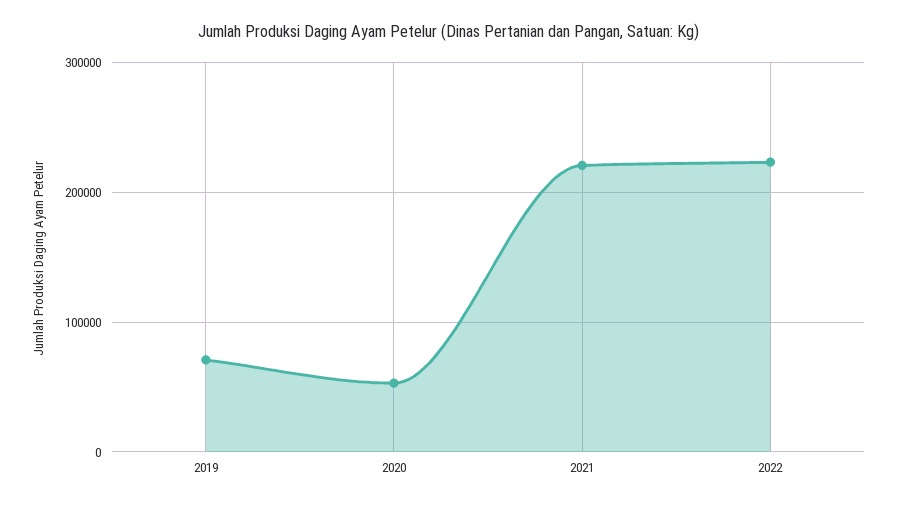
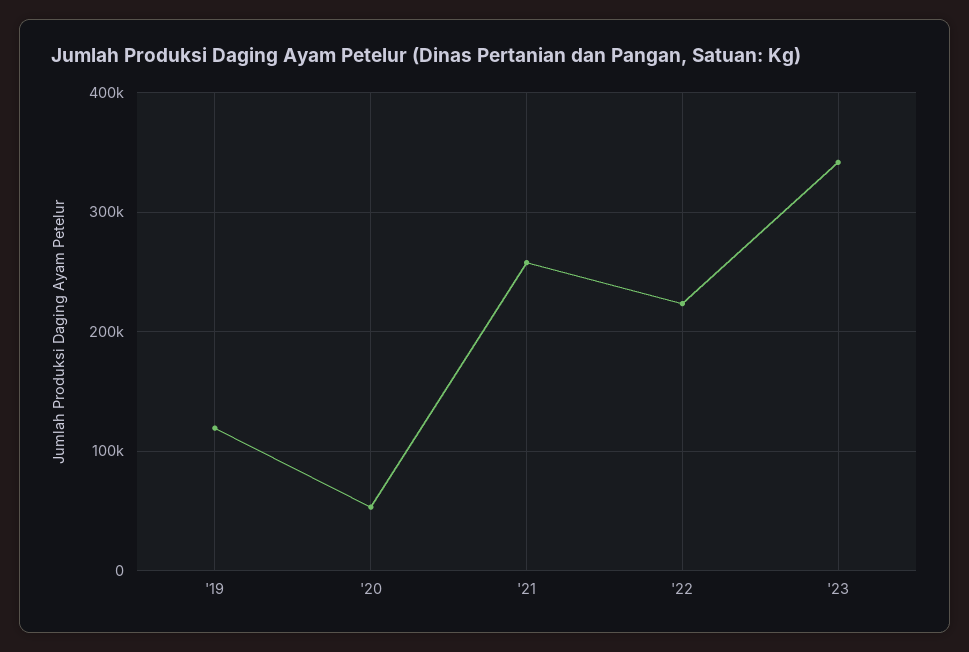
2019: 70000 -> 120000
2021: 220000 -> 260000
'23: none -> 340000

